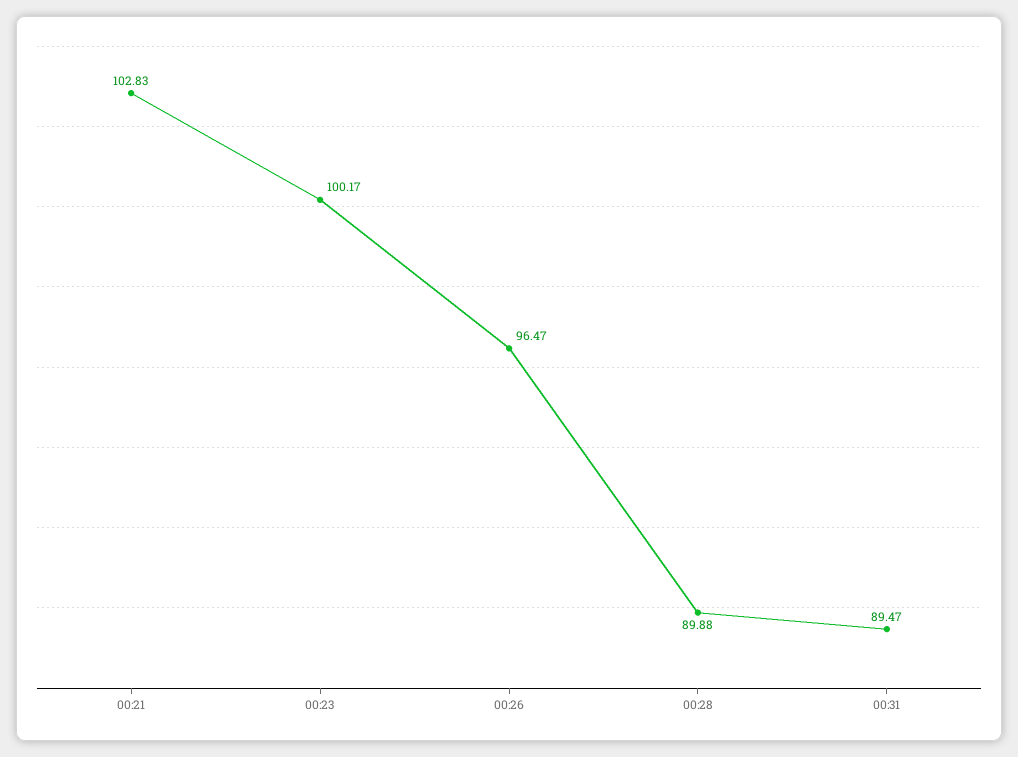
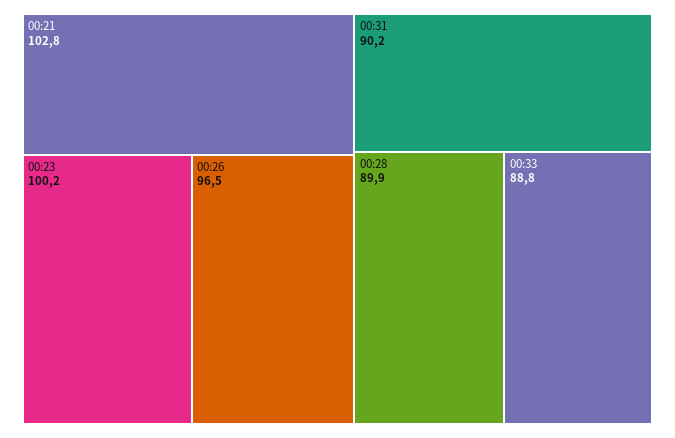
00:31: 89.47 -> 90.2
00:33: none -> 88.8

